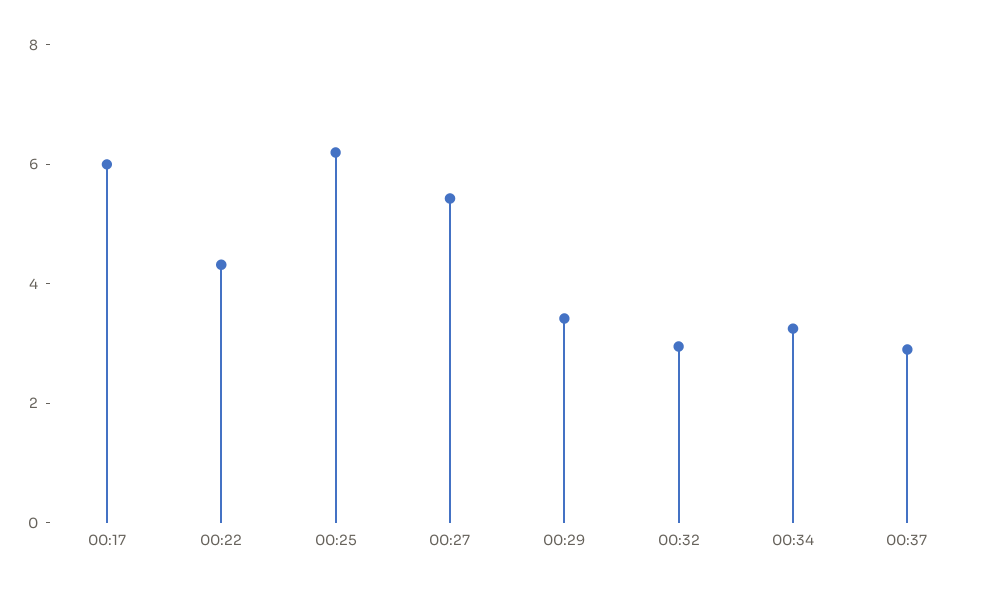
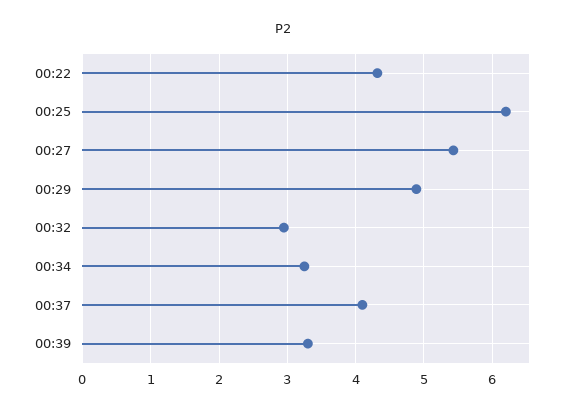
00:17: 6 -> none
00:29: 3.5 -> 4.9
00:37: 3 -> 4.1
00:39: none -> 3.3

